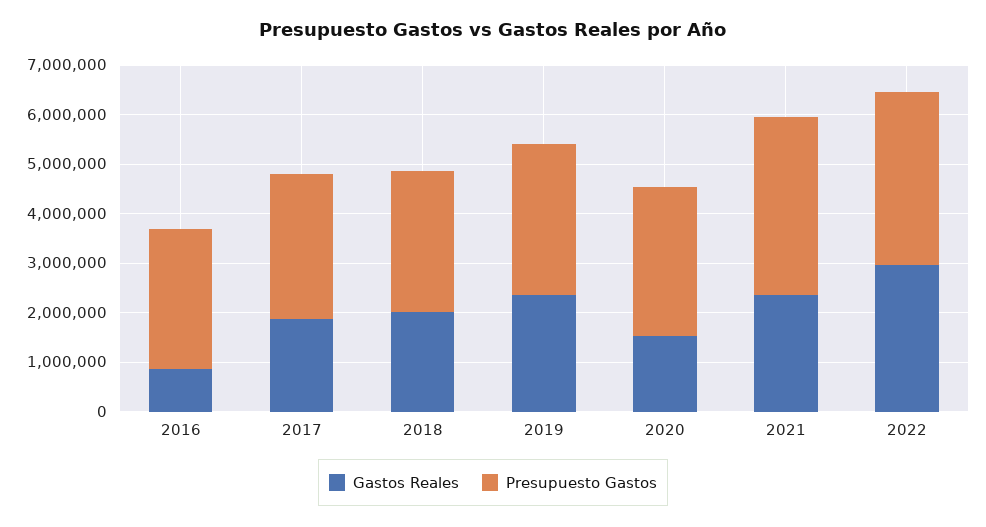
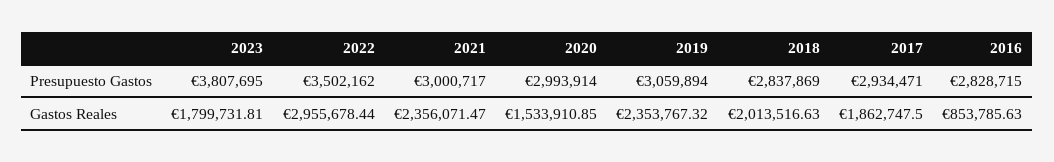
Presupuesto Gastos, 2021: 3600000 -> 3000717
Presupuesto Gastos, 2023: none -> 3807695
Gastos Reales, 2023: none -> 1799731.81

